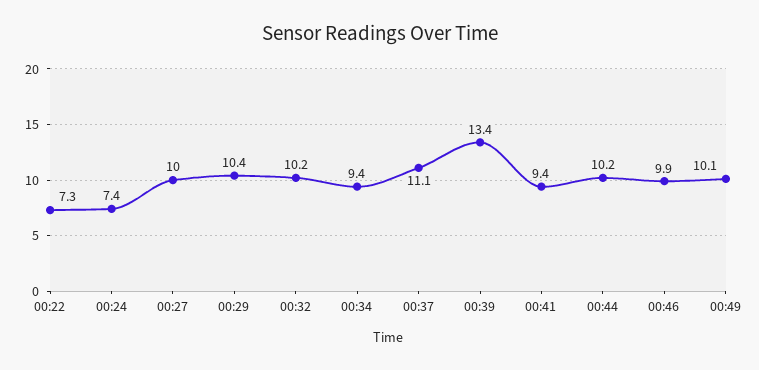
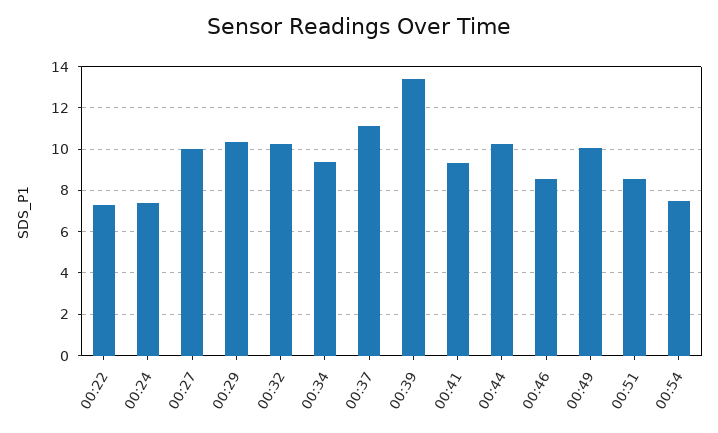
00:46: 9.9 -> 8.5
00:51: none -> 8.5
00:54: none -> 7.5

